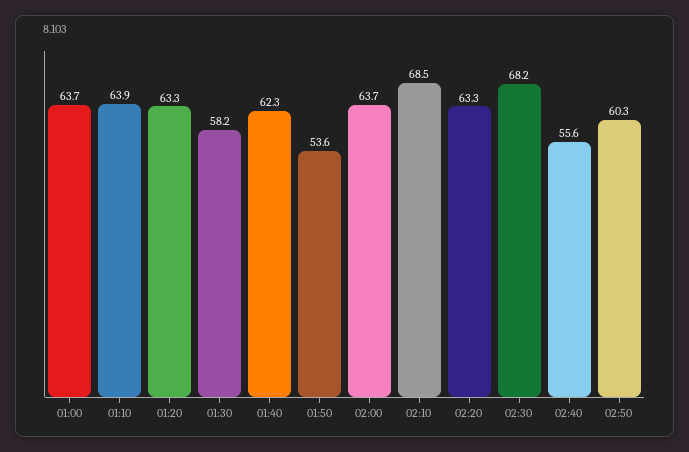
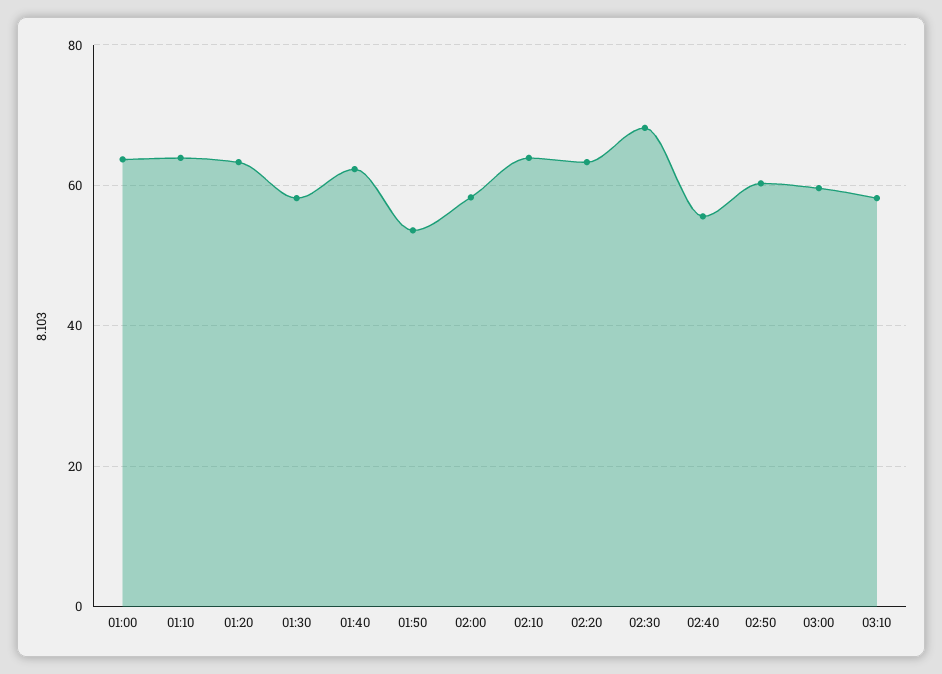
02:00: 63.7 -> 58
02:10: 68.5 -> 64
03:00: none -> 60
03:10: none -> 58

